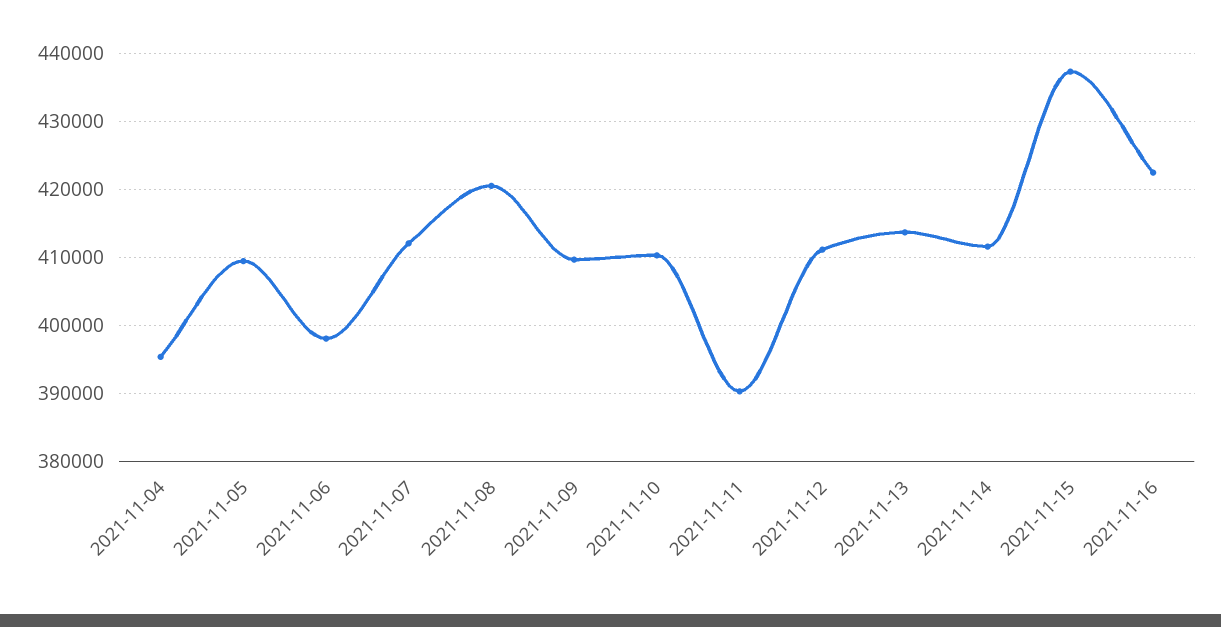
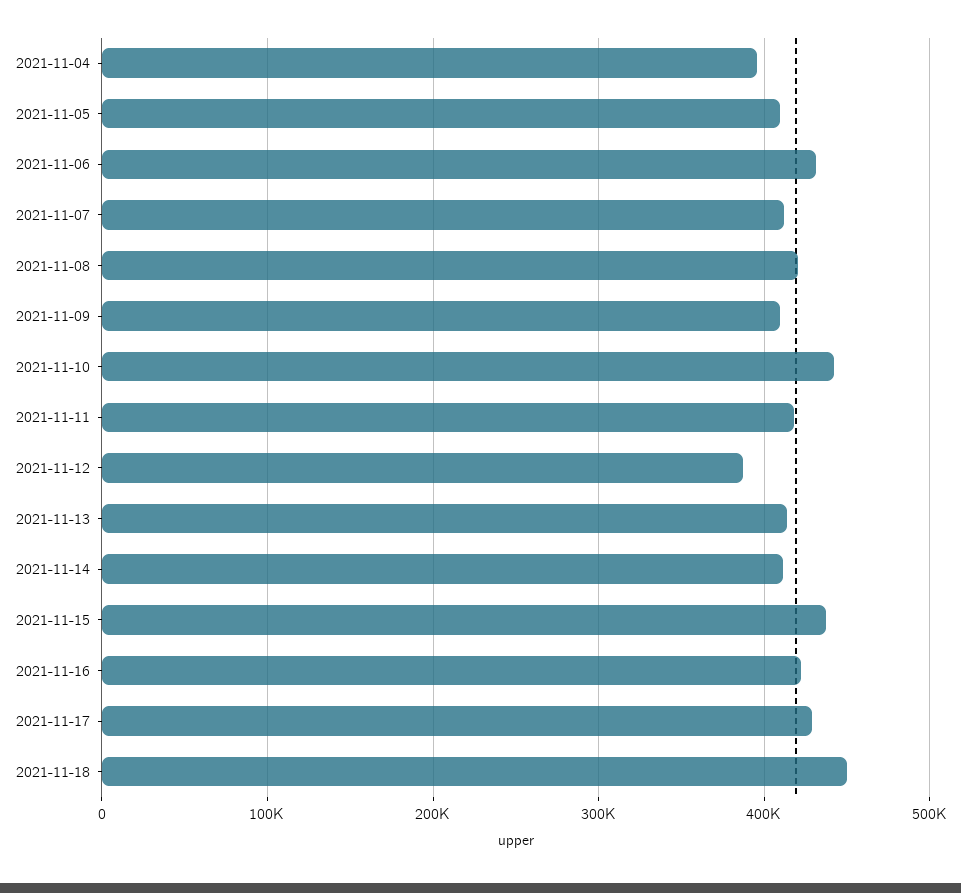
2021-11-06: 398000 -> 430000
2021-11-10: 410000 -> 440000
2021-11-11: 390000 -> 420000
2021-11-12: 411000 -> 390000
2021-11-17: none -> 430000
2021-11-18: none -> 450000

